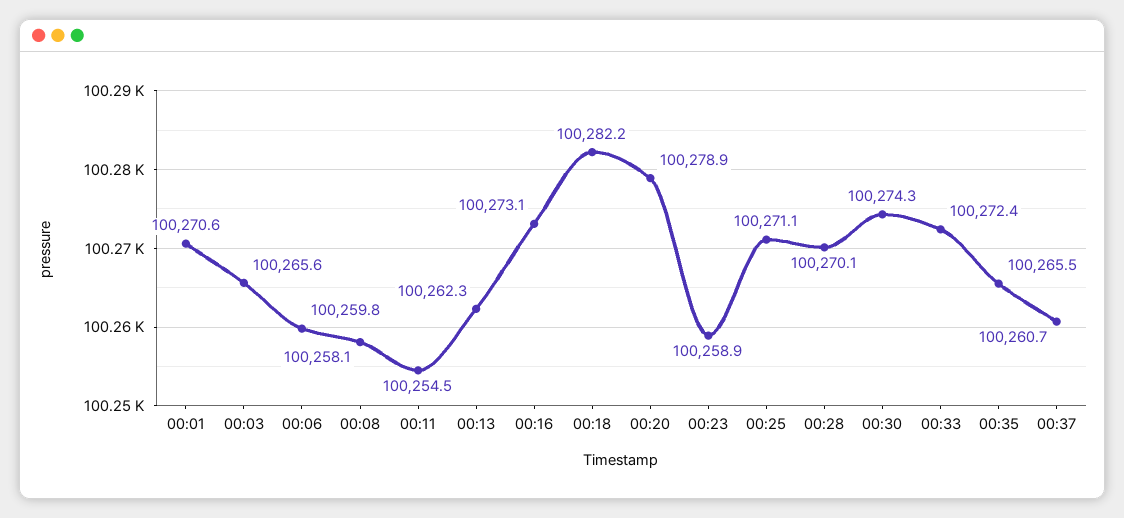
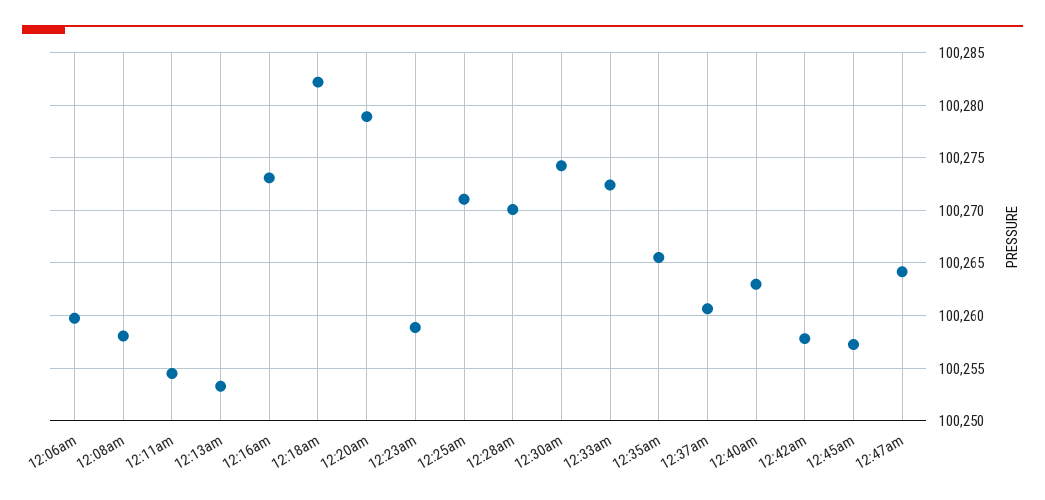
00:01: 100270.6 -> none
00:03: 100265.6 -> none
00:13: 100262.3 -> 100253
12:40am: none -> 100263
12:42am: none -> 100258
12:45am: none -> 100257
12:47am: none -> 100264

